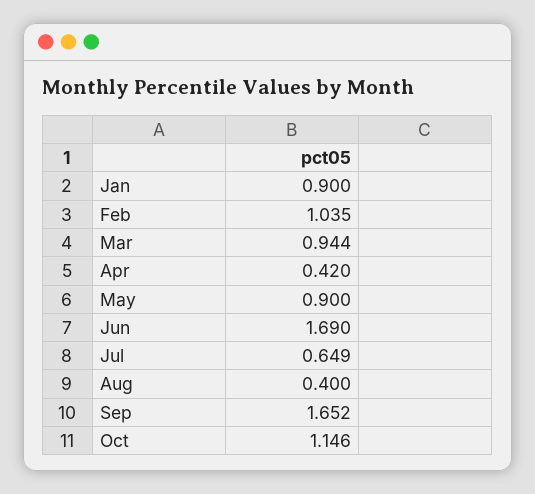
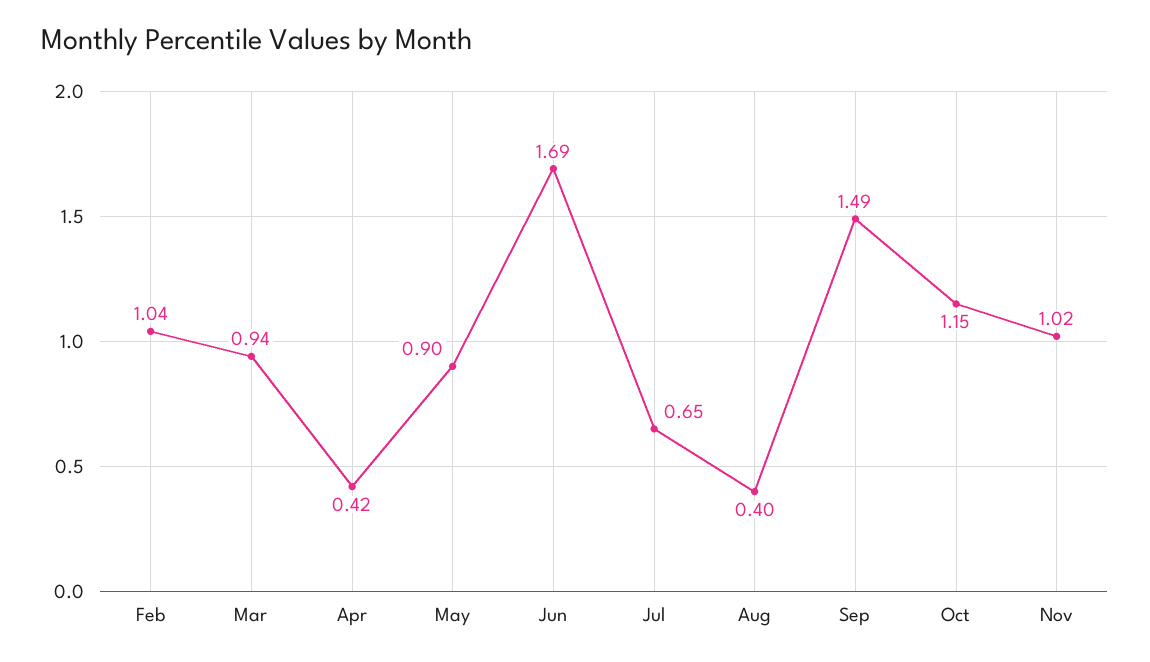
Jan: 0.9 -> none
Sep: 1.652 -> 1.49
Nov: none -> 1.02

